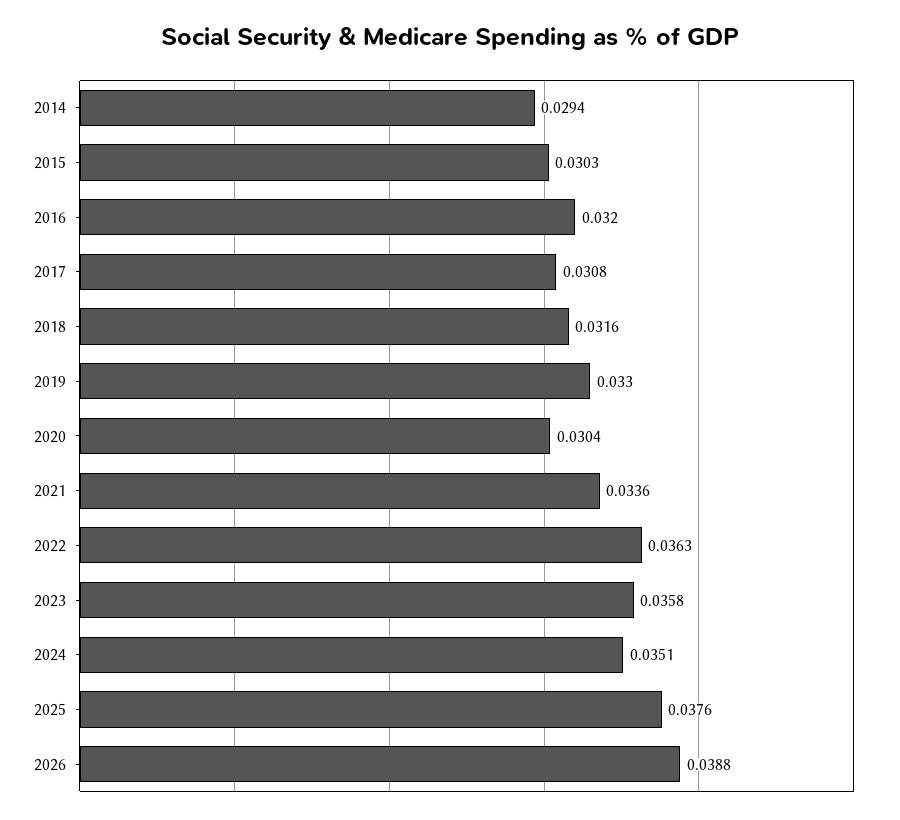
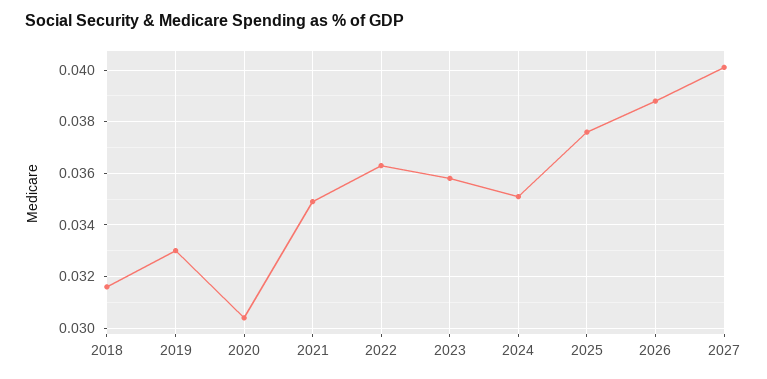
2014: 0.0294 -> none
2015: 0.0303 -> none
2016: 0.032 -> none
2017: 0.0308 -> none
2021: 0.0336 -> 0.035
2027: none -> 0.04

